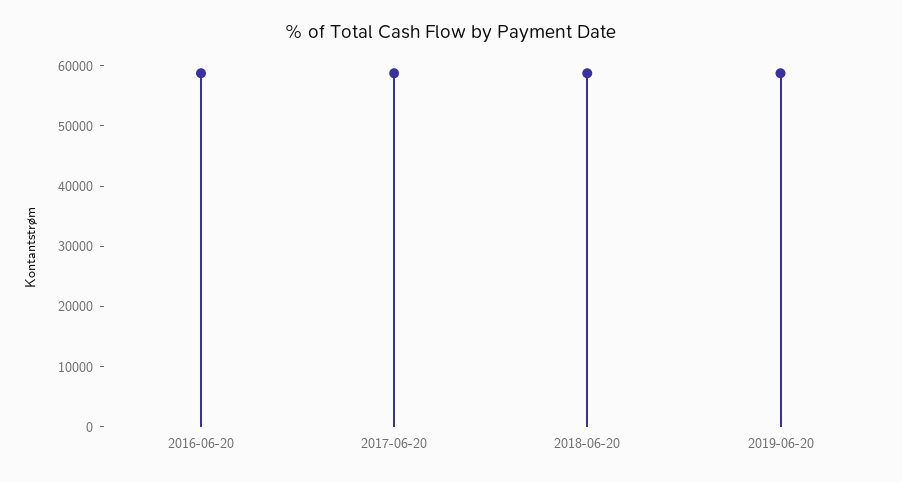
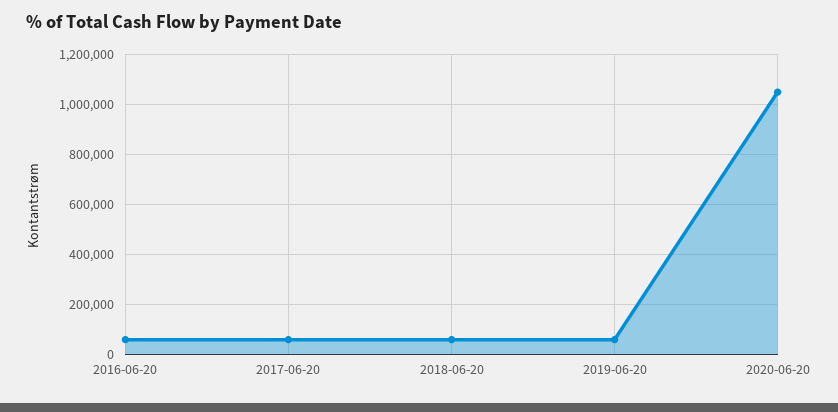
2020-06-20: none -> 1050000

